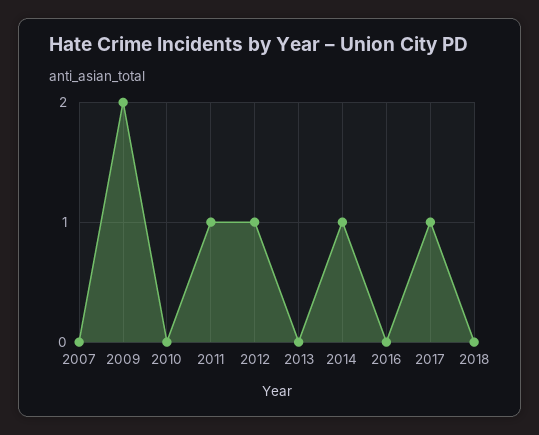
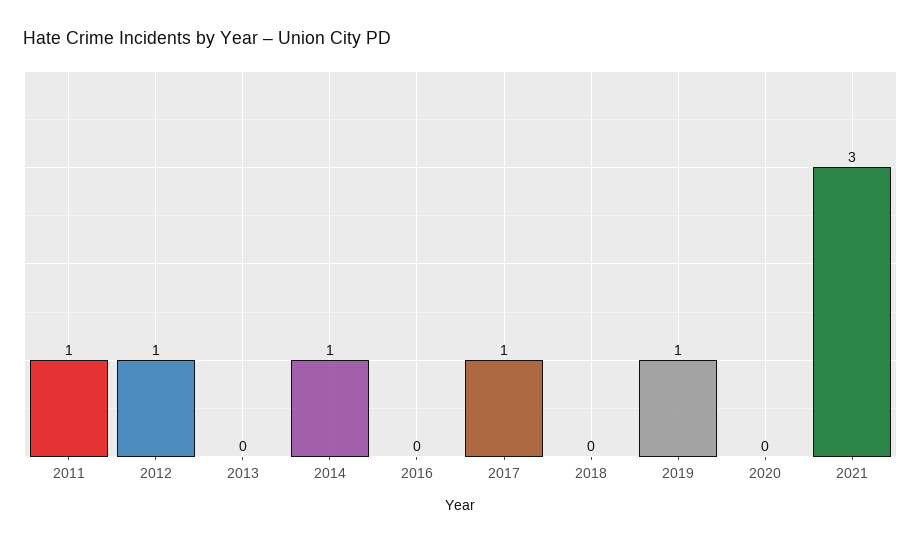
2007: 0 -> none
2009: 2 -> none
2010: 0 -> none
2019: none -> 1
2020: none -> 0
2021: none -> 3

